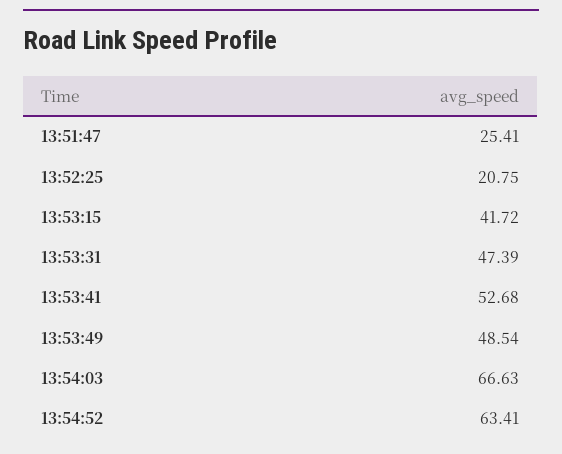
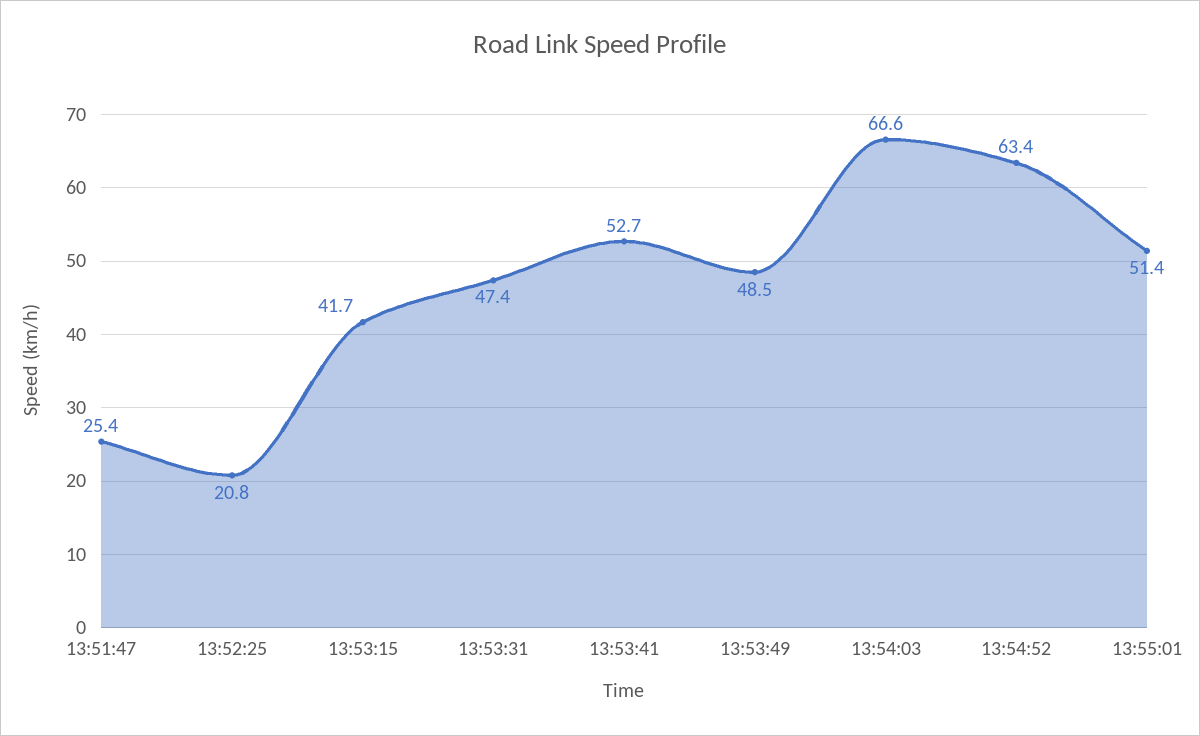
13:55:01: none -> 51.4

